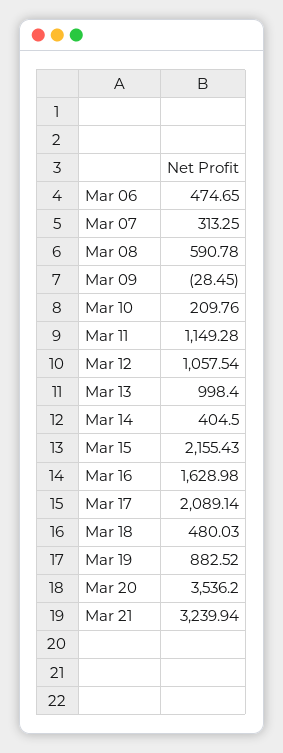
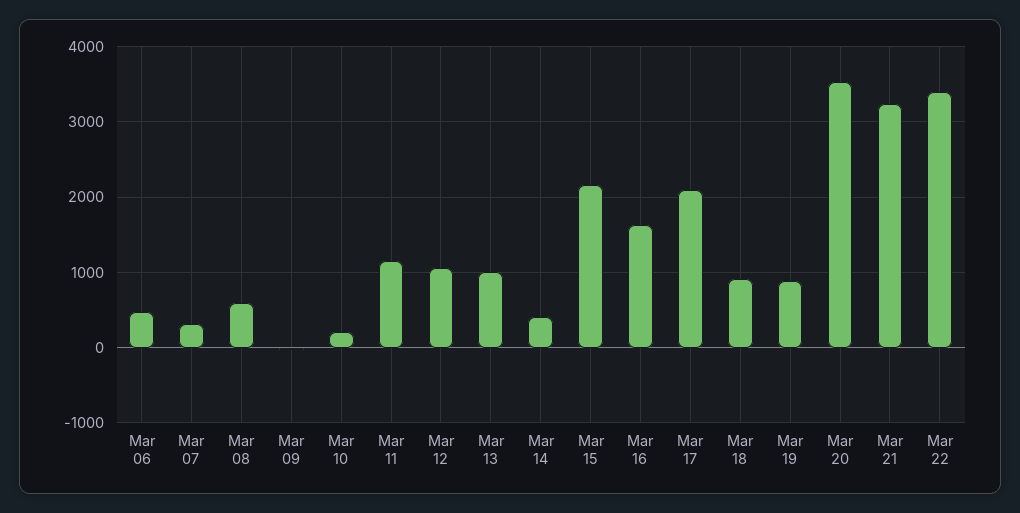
Mar 18: 480.03 -> 900
Mar 22: none -> 3400

